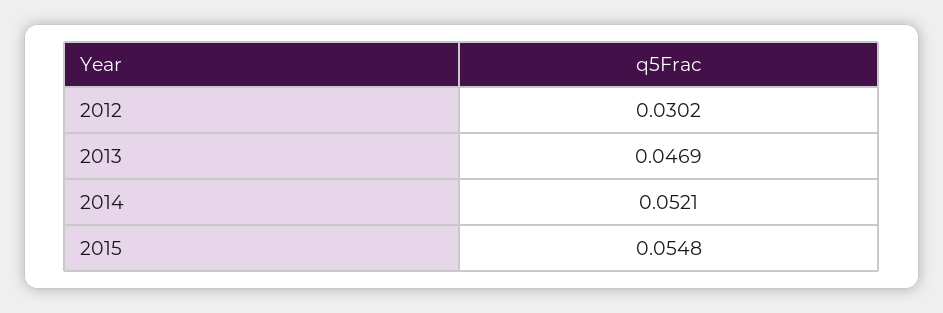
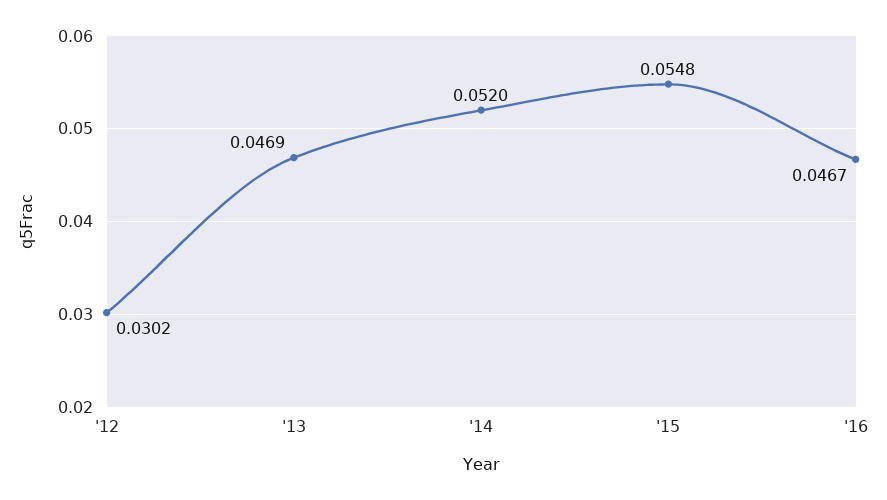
2014: 0.0521 -> 0.052
'16: none -> 0.0467

